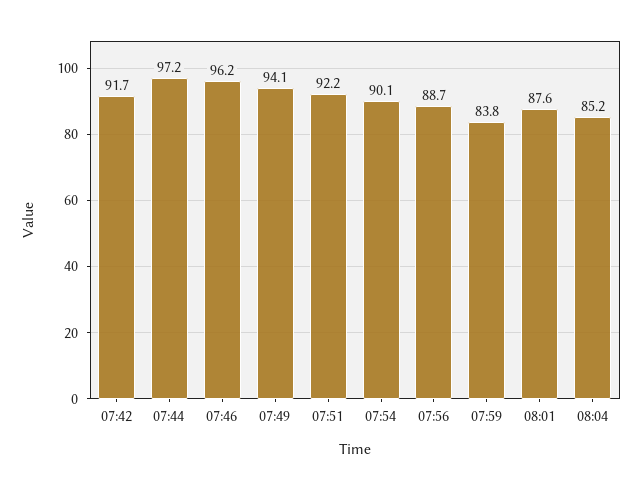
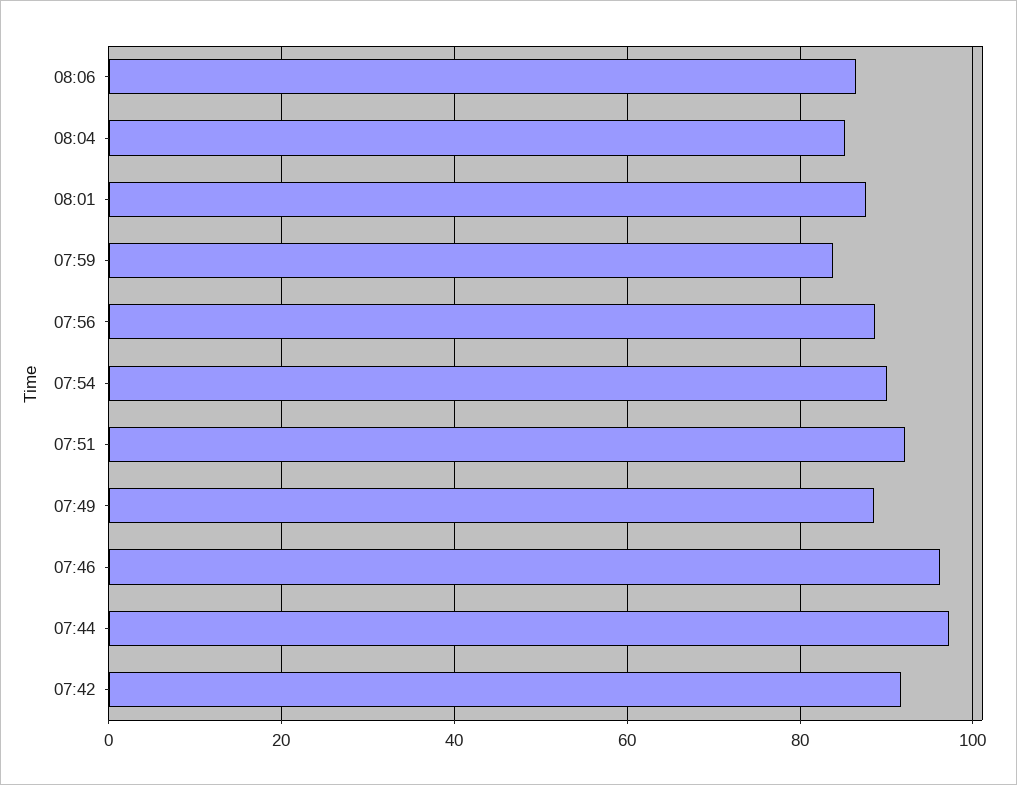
07:49: 94.1 -> 88
08:06: none -> 86

